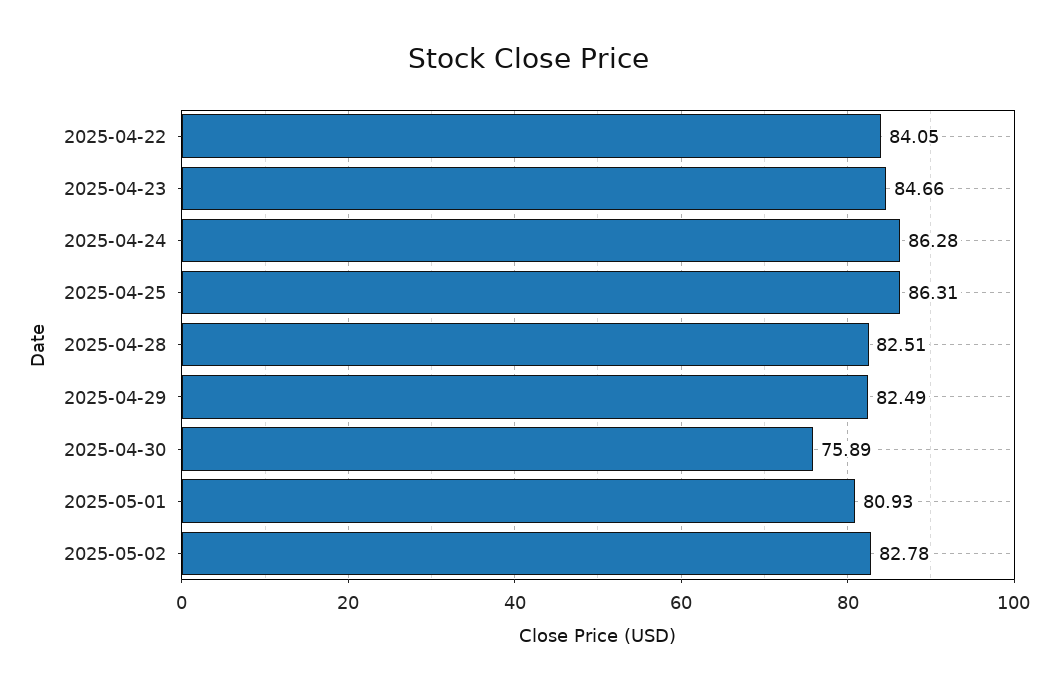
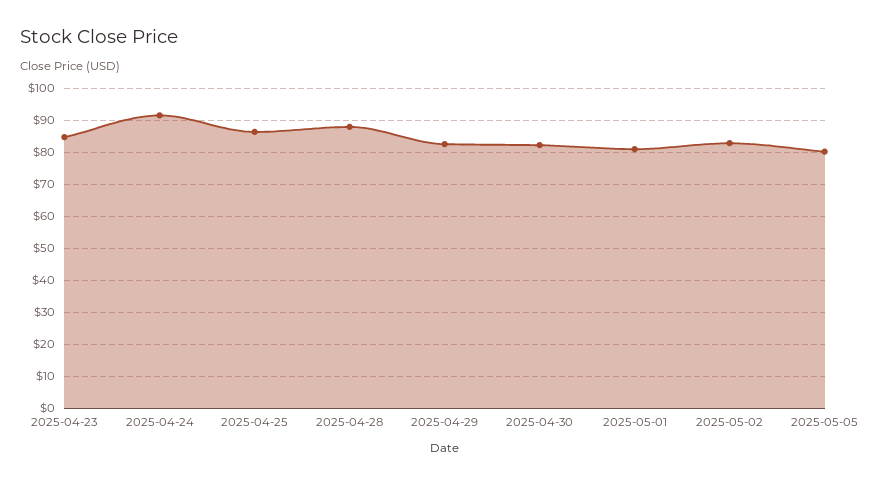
2025-04-22: 84.05 -> none
2025-04-24: 86.28 -> 92
2025-04-28: 82.51 -> 88
2025-04-30: 75.89 -> 82
2025-05-05: none -> 80

